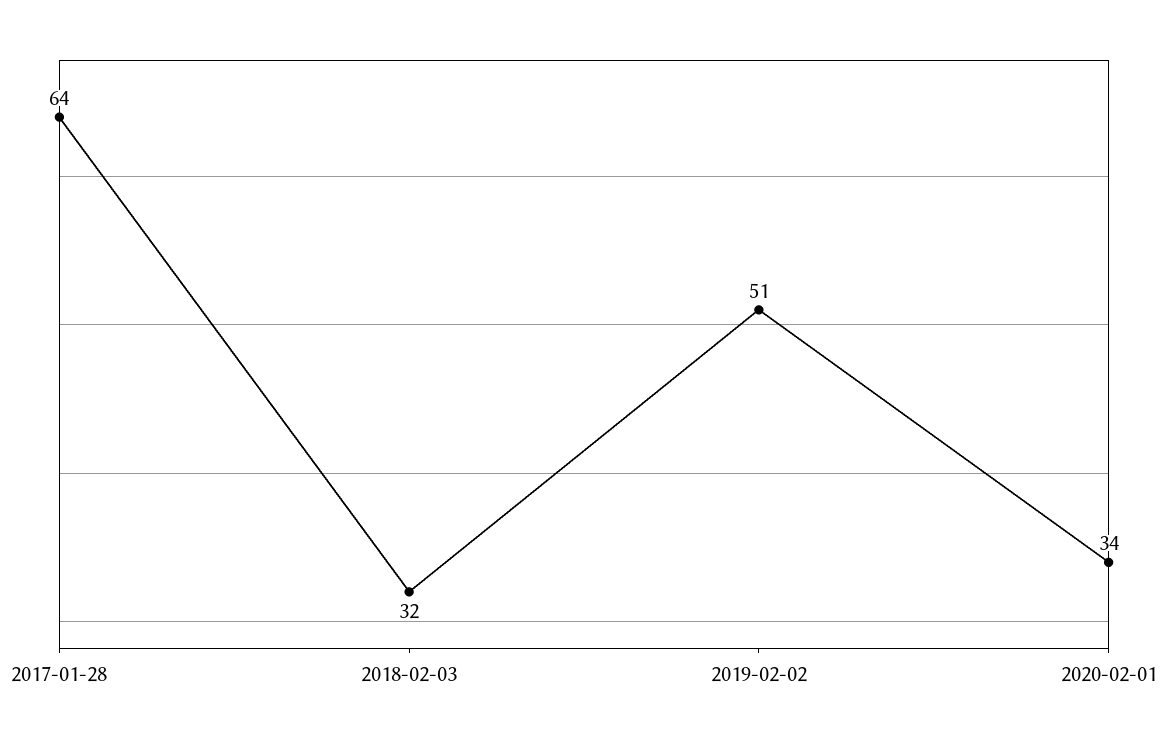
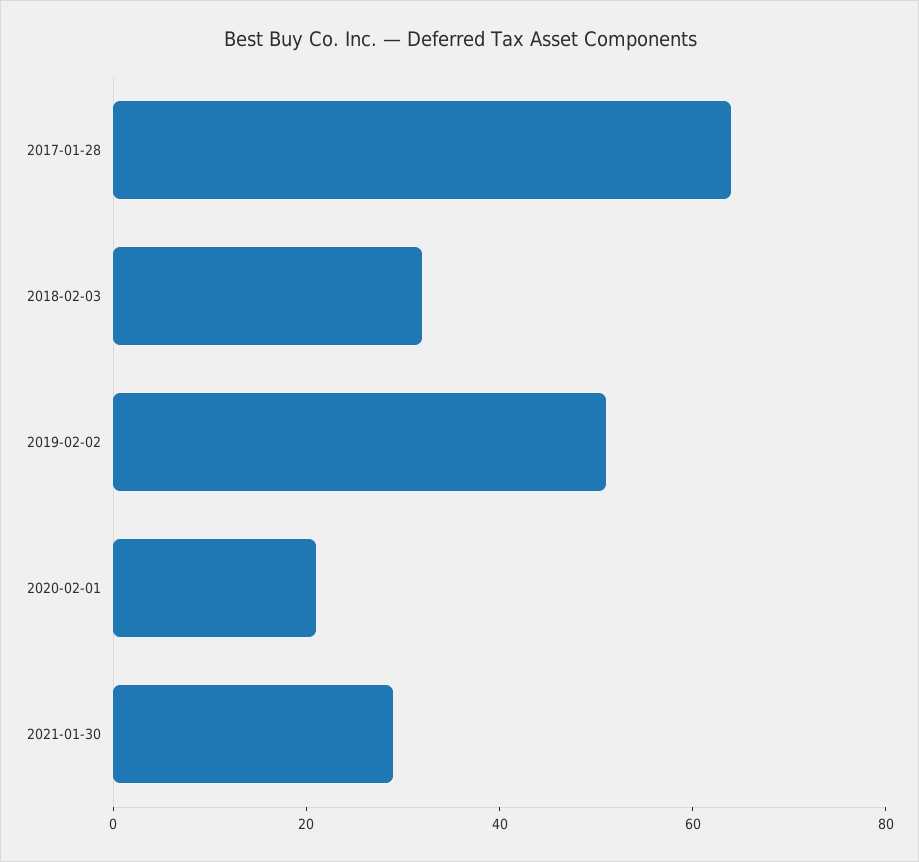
2020-02-01: 34 -> 20
2021-01-30: none -> 30

